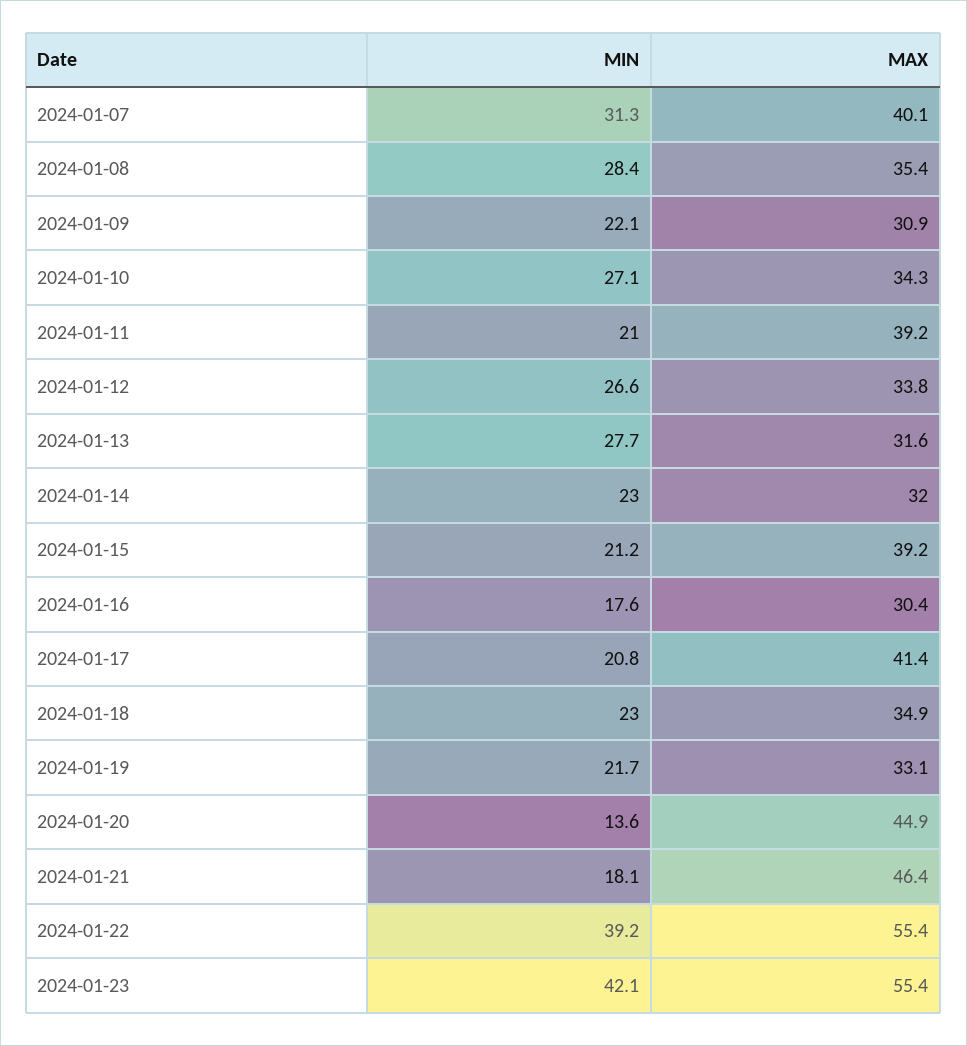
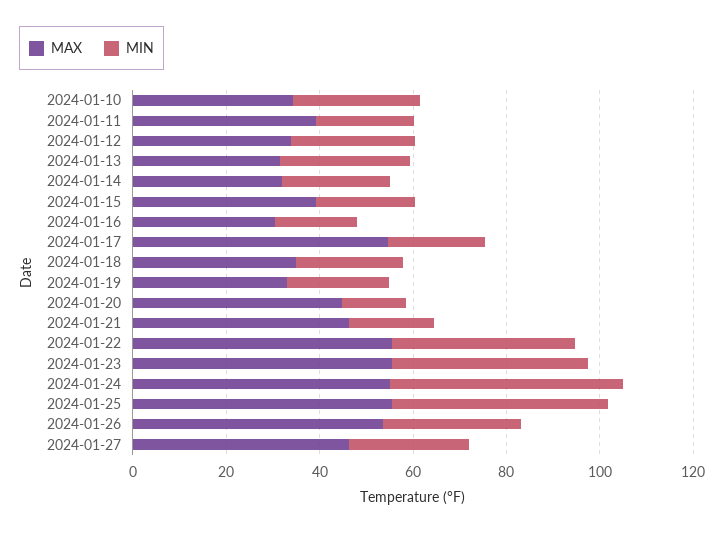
MIN, 2024-01-07: 31.3 -> none
MAX, 2024-01-07: 40.1 -> none
MIN, 2024-01-08: 28.4 -> none
MAX, 2024-01-08: 35.4 -> none
MIN, 2024-01-09: 22.1 -> none
MAX, 2024-01-09: 30.9 -> none
MAX, 2024-01-17: 41.4 -> 55
MAX, 2024-01-24: none -> 55
MIN, 2024-01-24: none -> 50
MAX, 2024-01-25: none -> 55
MIN, 2024-01-25: none -> 45
MAX, 2024-01-26: none -> 55
MIN, 2024-01-26: none -> 30
MAX, 2024-01-27: none -> 45
MIN, 2024-01-27: none -> 25

